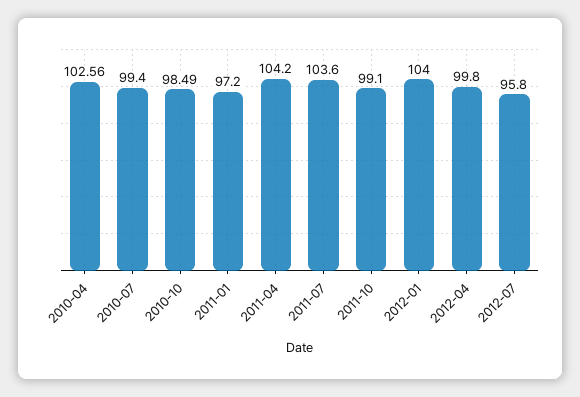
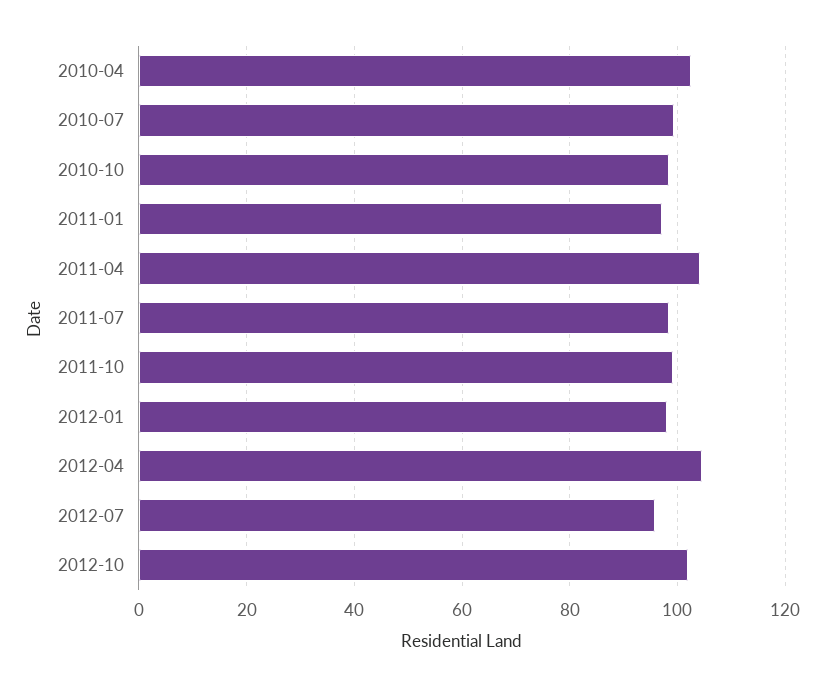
2011-07: 103.6 -> 98
2012-01: 104 -> 98
2012-04: 99.8 -> 104
2012-10: none -> 102

